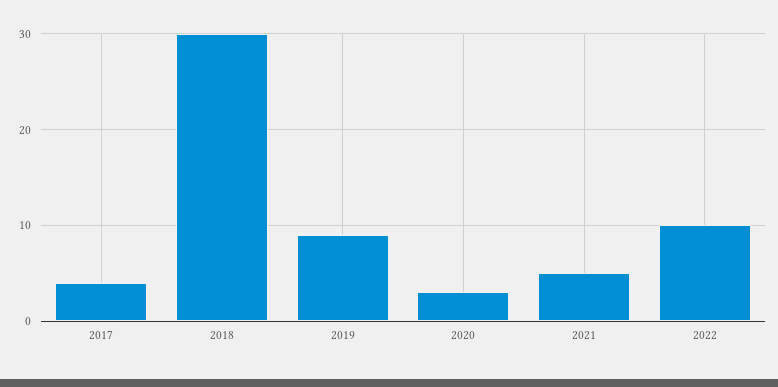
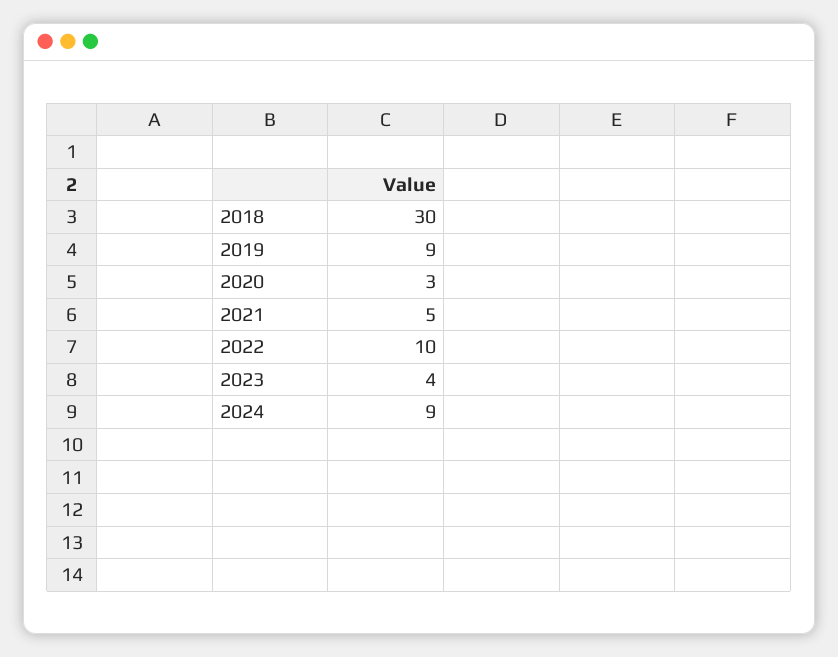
2017: 4 -> none
2023: none -> 4
2024: none -> 9

